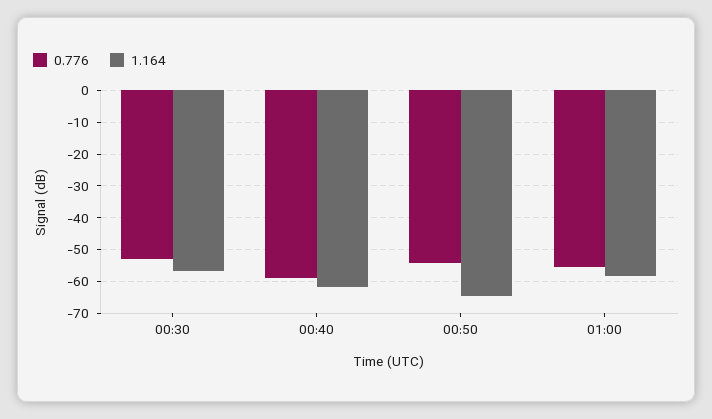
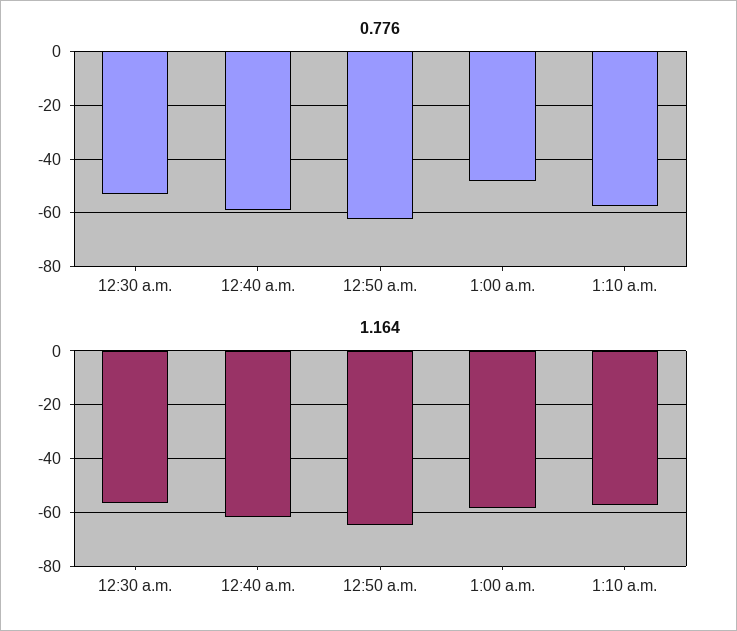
0.776, 00:50: -54 -> -62.5
0.776, 01:00: -56 -> -47.5
0.776, 1:10 a.m.: none -> -57.5
1.164, 1:10 a.m.: none -> -57.5

